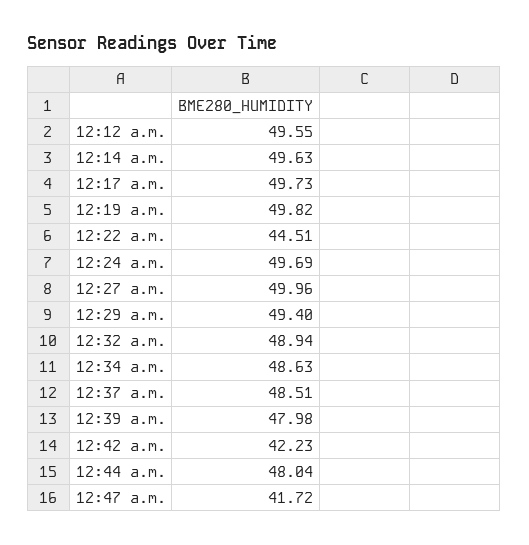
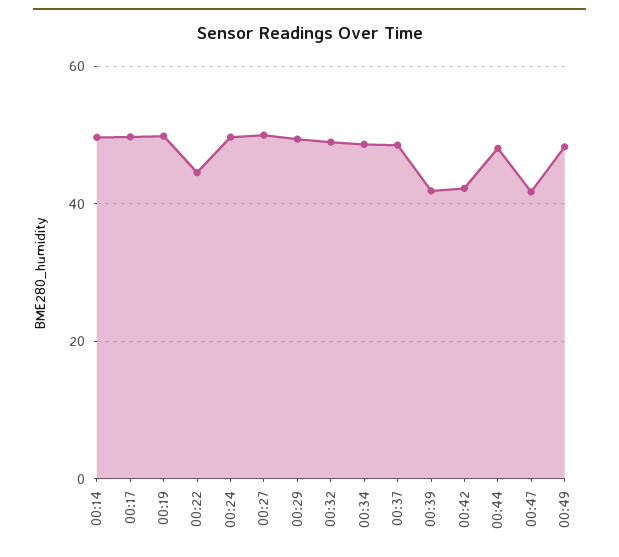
12:12 a.m.: 49.55 -> none
12:39 a.m.: 47.98 -> 42
00:49: none -> 48

